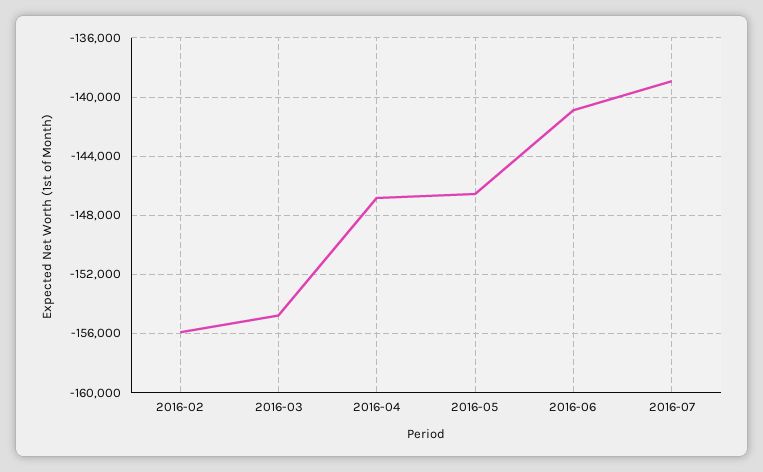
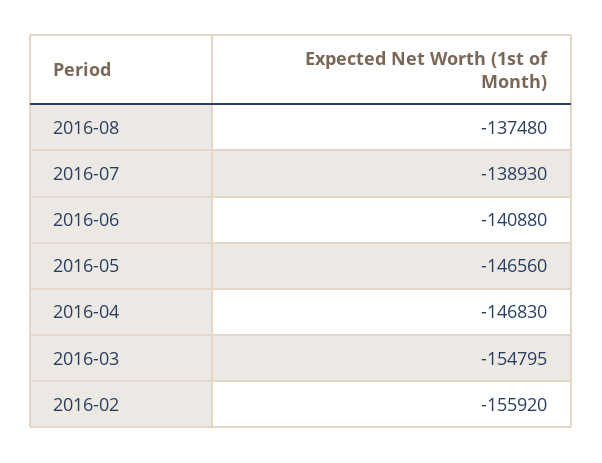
2016-08: none -> -137480

